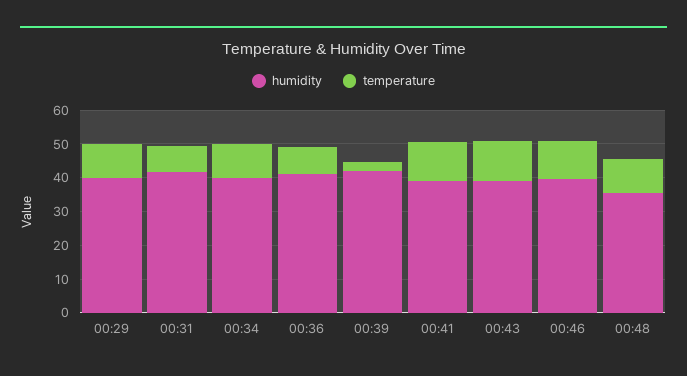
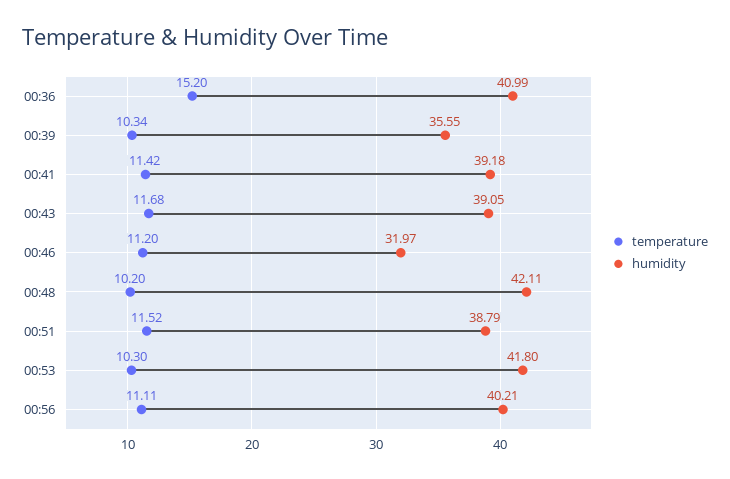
humidity, 00:29: 40 -> none
temperature, 00:29: 10 -> none
humidity, 00:31: 42.5 -> none
temperature, 00:31: 7.5 -> none
humidity, 00:34: 40 -> none
temperature, 00:34: 10 -> none
temperature, 00:36: 7.5 -> 15.2
humidity, 00:39: 42.5 -> 35.55
temperature, 00:39: 2.5 -> 10.34
humidity, 00:46: 40 -> 31.97
humidity, 00:48: 35 -> 42.11
temperature, 00:51: none -> 11.52
humidity, 00:51: none -> 38.79
temperature, 00:53: none -> 10.3
humidity, 00:53: none -> 41.8
temperature, 00:56: none -> 11.11
humidity, 00:56: none -> 40.21

